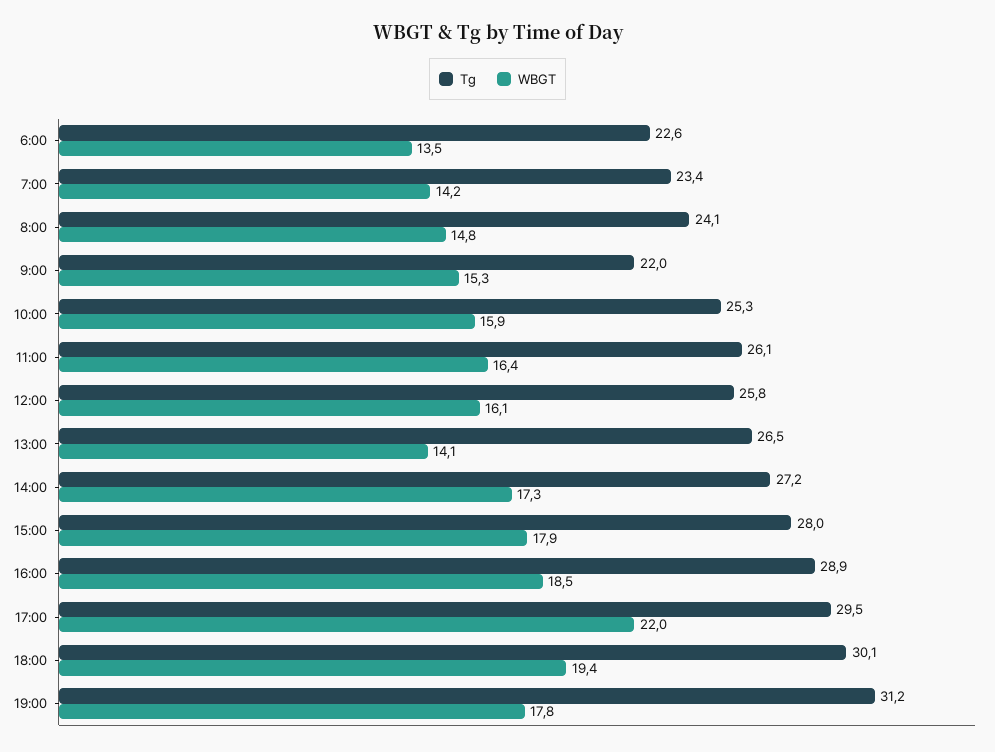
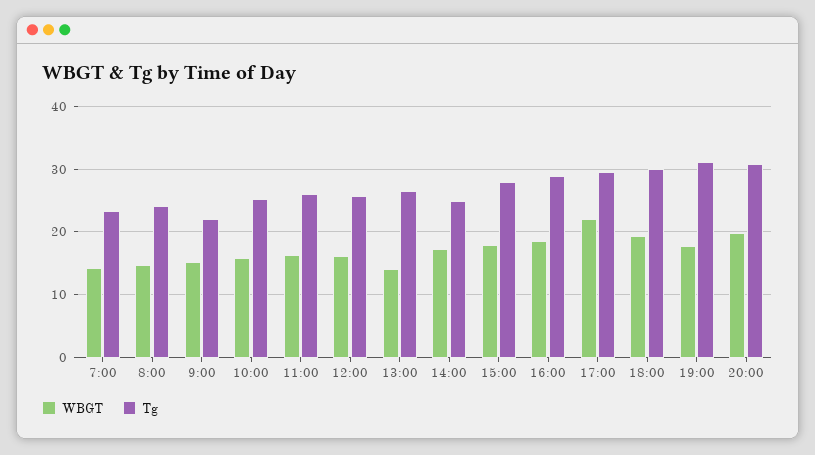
Tg, 6:00: 22.6 -> none
WBGT, 6:00: 13.5 -> none
Tg, 14:00: 27.2 -> 25
WBGT, 20:00: none -> 20
Tg, 20:00: none -> 31

